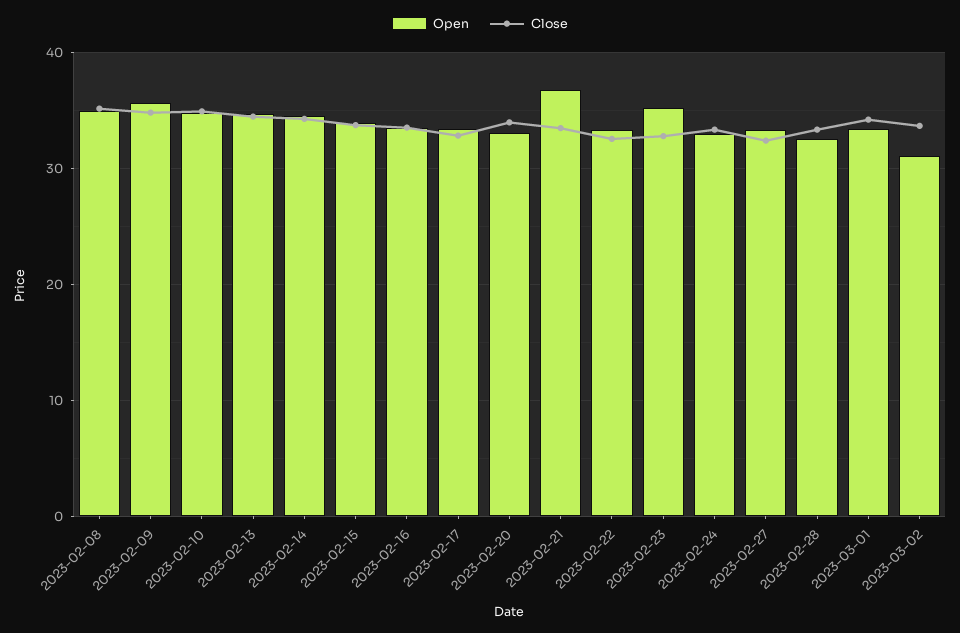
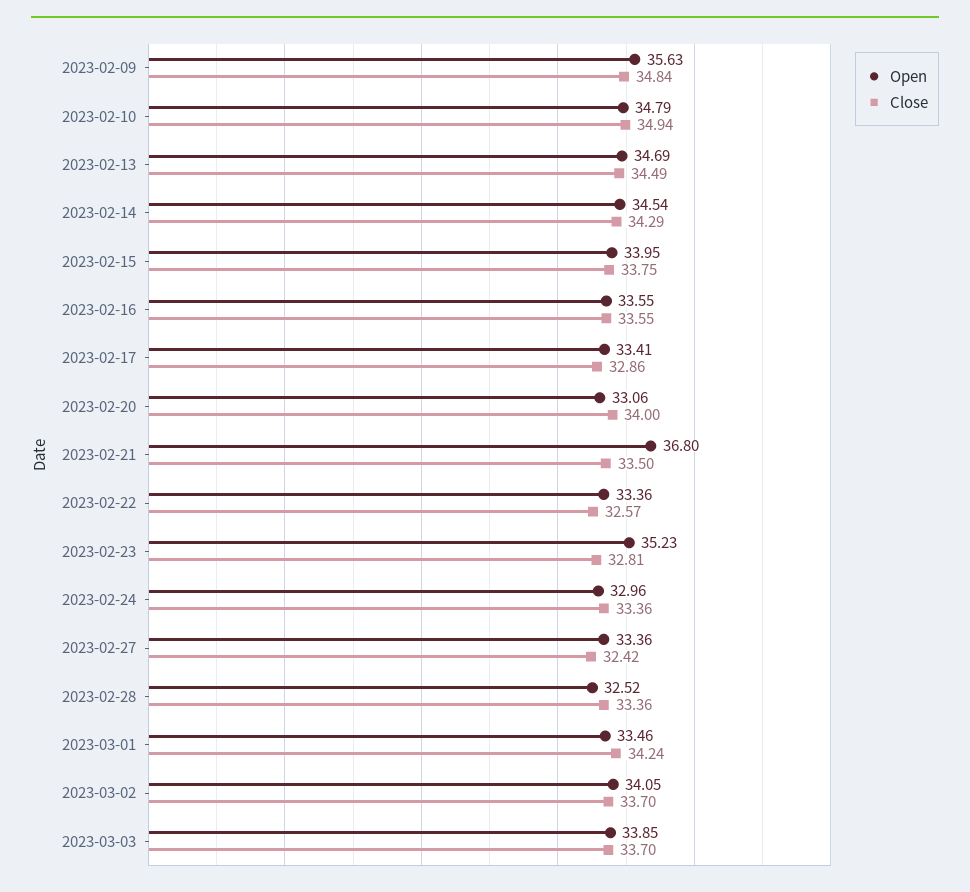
Open, 2023-02-08: 35 -> none
Close, 2023-02-08: 35 -> none
Open, 2023-03-02: 31 -> 34.05
Open, 2023-03-03: none -> 33.85
Close, 2023-03-03: none -> 33.7

